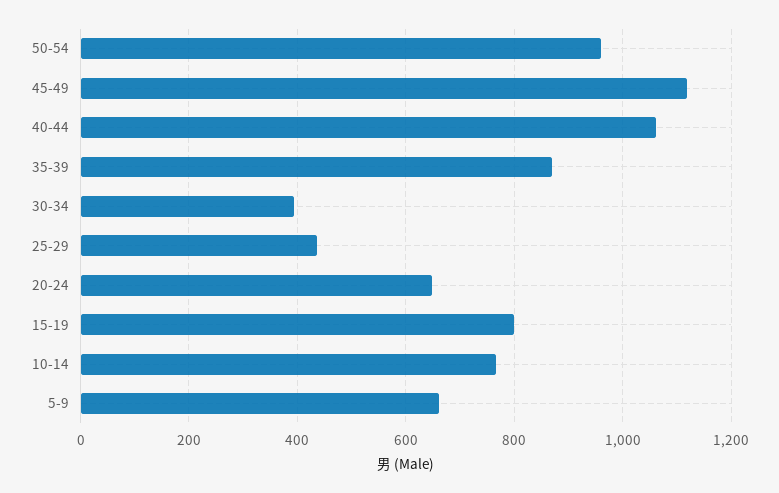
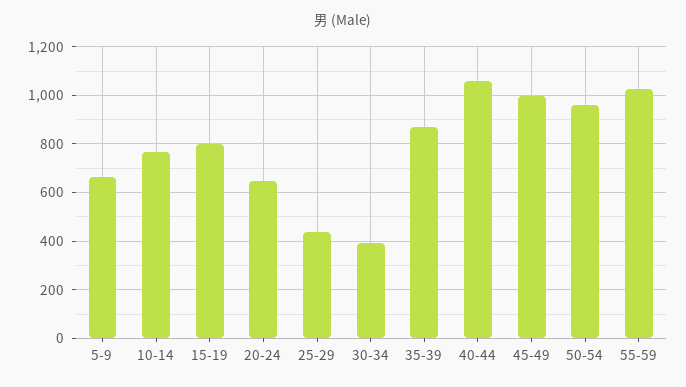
45-49: 1120 -> 1000
55-59: none -> 1025

